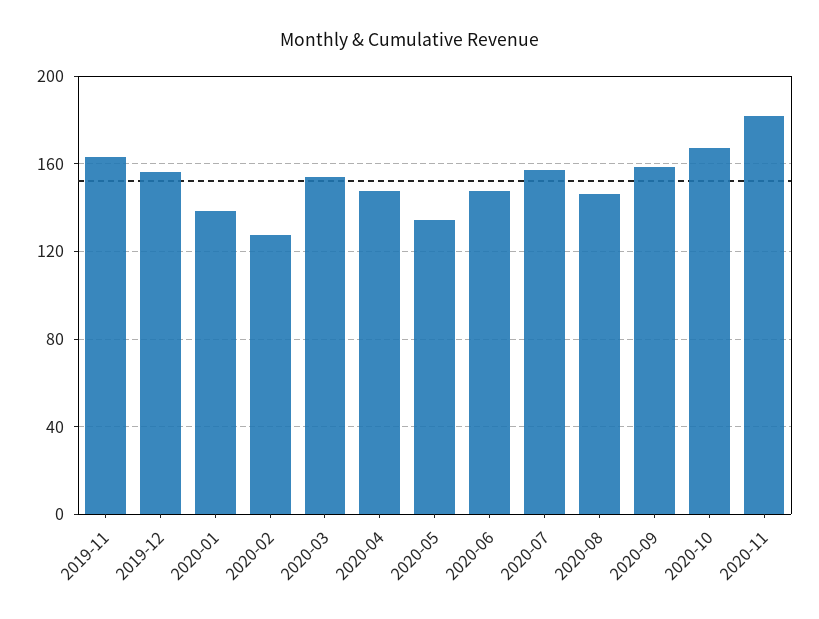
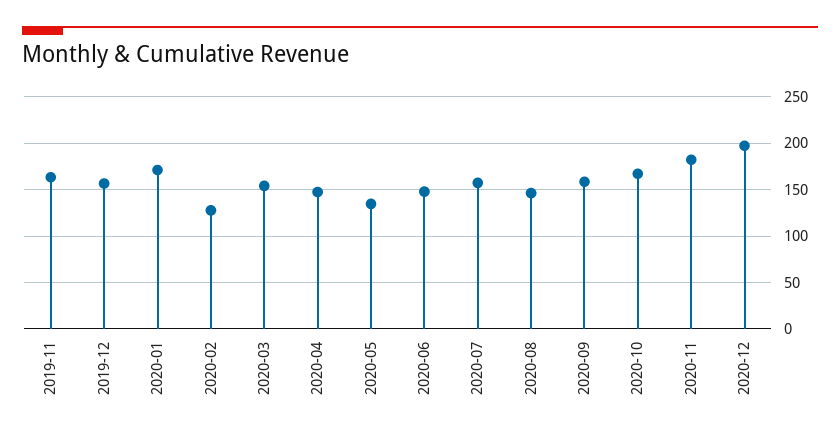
2020-01: 140 -> 170
2020-12: none -> 200

